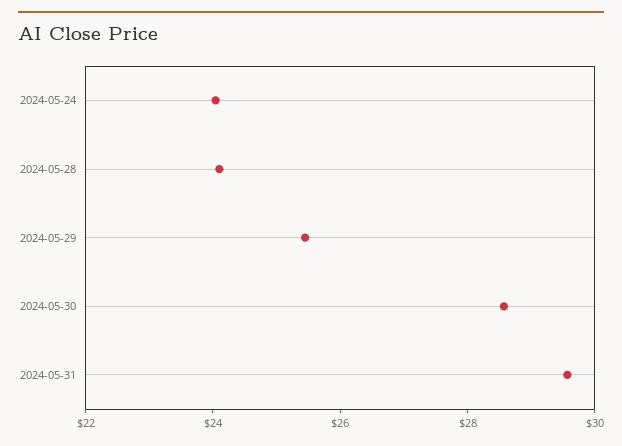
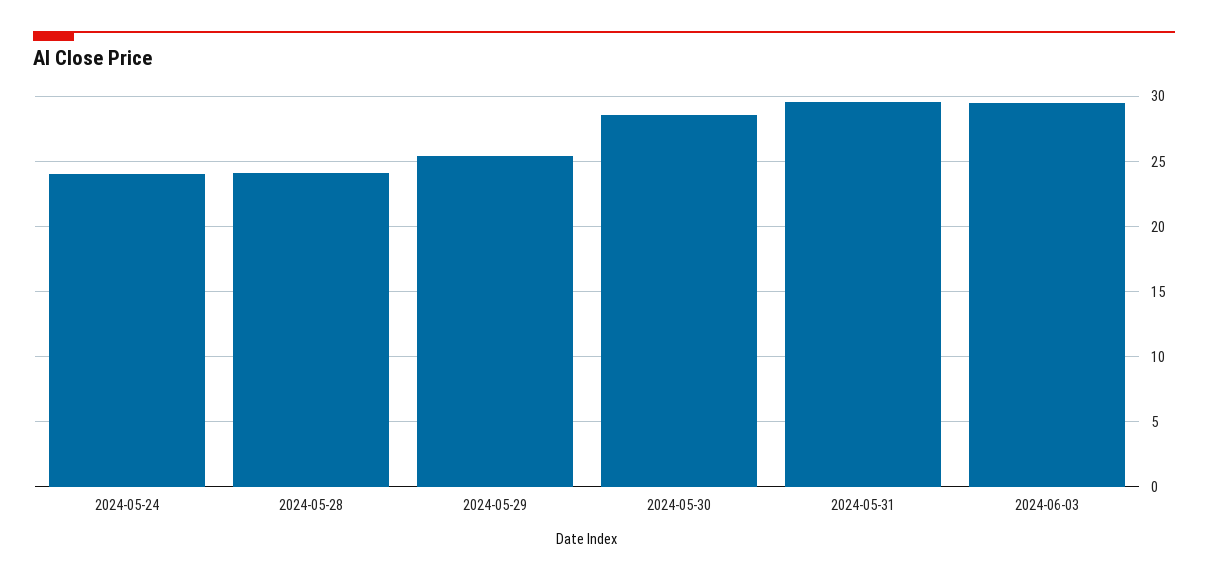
2024-06-03: none -> 29.5

